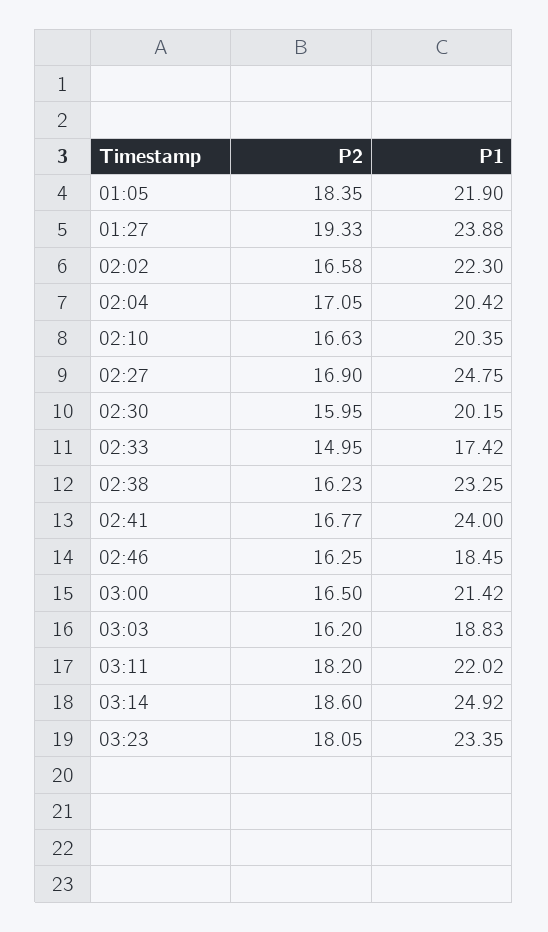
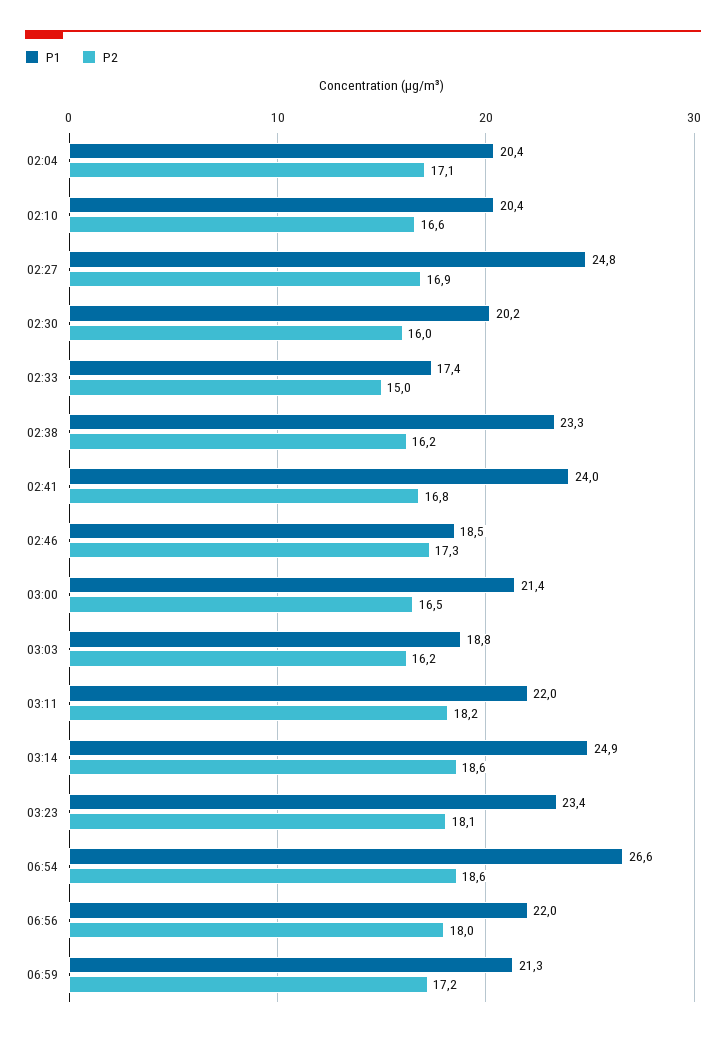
P2, 01:05: 18.35 -> none
P1, 01:05: 21.9 -> none
P2, 01:27: 19.33 -> none
P1, 01:27: 23.88 -> none
P2, 02:02: 16.58 -> none
P1, 02:02: 22.3 -> none
P2, 02:46: 16.25 -> 17.3
P1, 06:54: none -> 26.6
P2, 06:54: none -> 18.6
P1, 06:56: none -> 22
P2, 06:56: none -> 18
P1, 06:59: none -> 21.3
P2, 06:59: none -> 17.2

